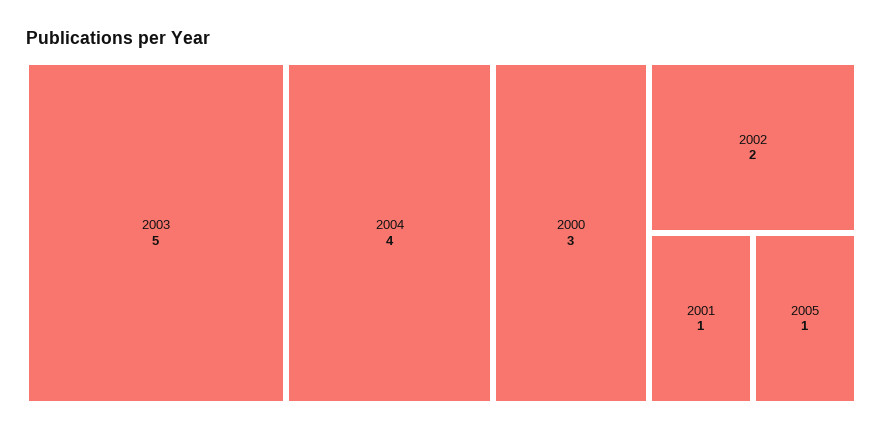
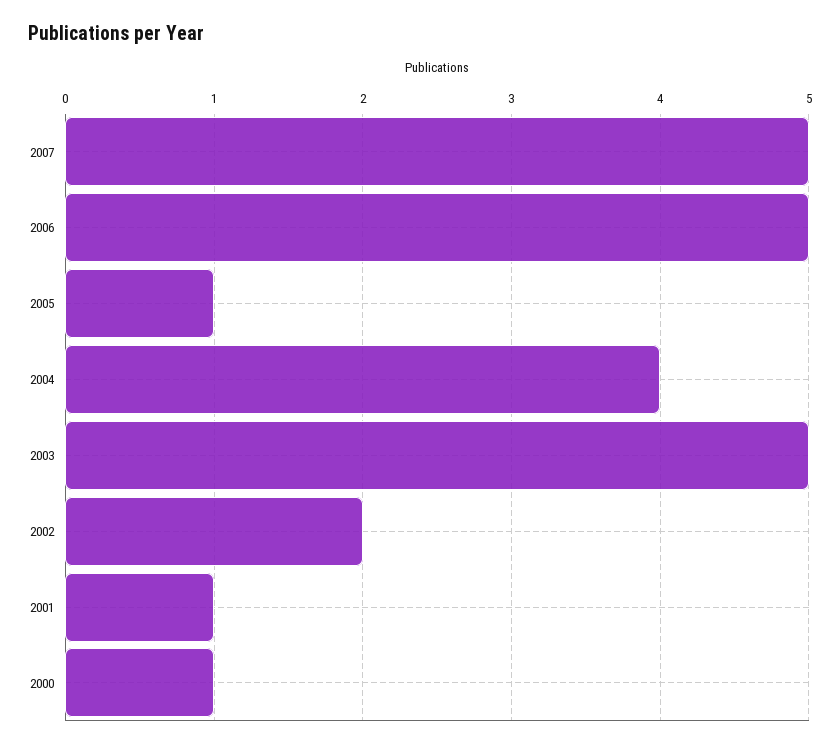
2000: 3 -> 1
2007: none -> 5
2006: none -> 5

